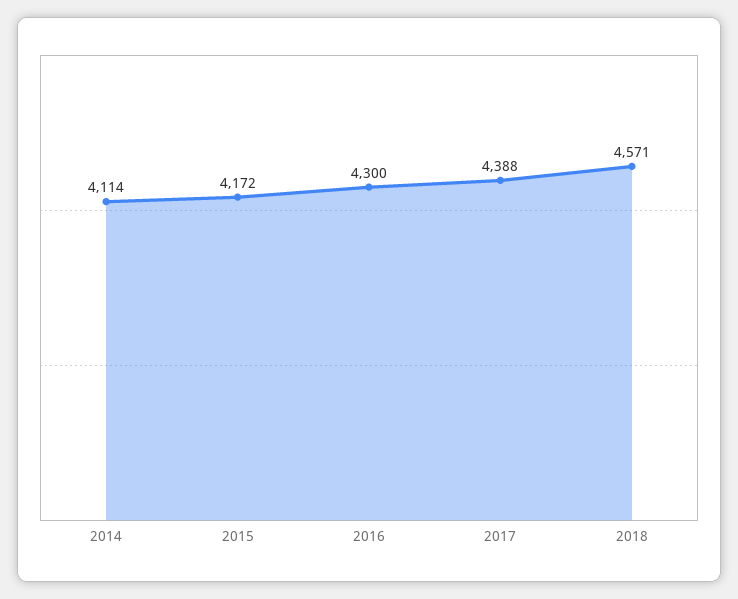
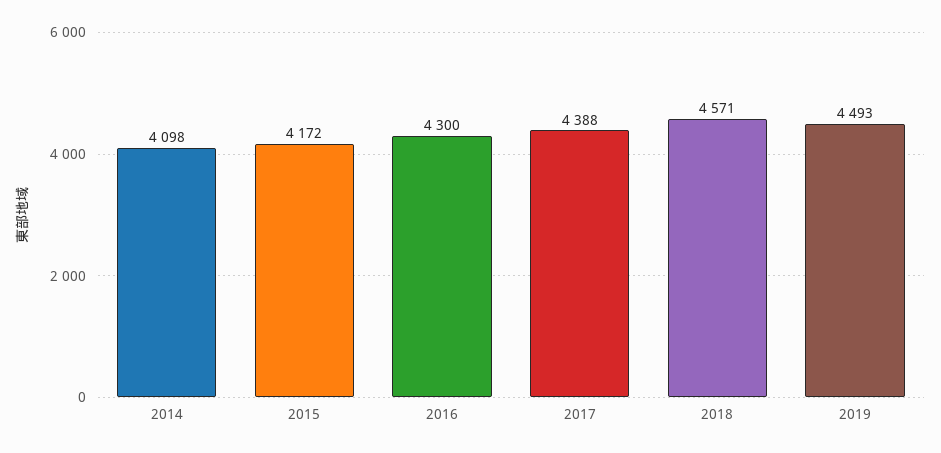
2014: 4114 -> 4098
2019: none -> 4493

